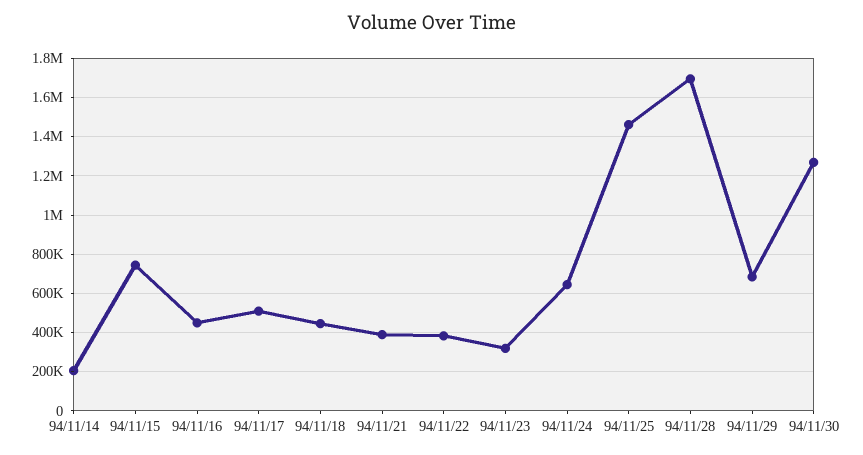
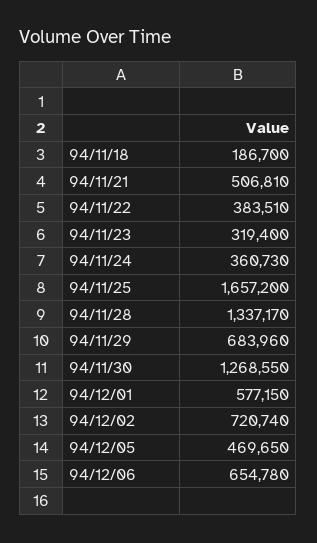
94/11/14: 200000 -> none
94/11/15: 750000 -> none
94/11/16: 450000 -> none
94/11/17: 500000 -> none
94/11/18: 450000 -> 186700
94/11/21: 400000 -> 506810
94/11/24: 650000 -> 360730
94/11/25: 1450000 -> 1657200
94/11/28: 1700000 -> 1337170
94/12/01: none -> 577150
94/12/02: none -> 720740
94/12/05: none -> 469650
94/12/06: none -> 654780

